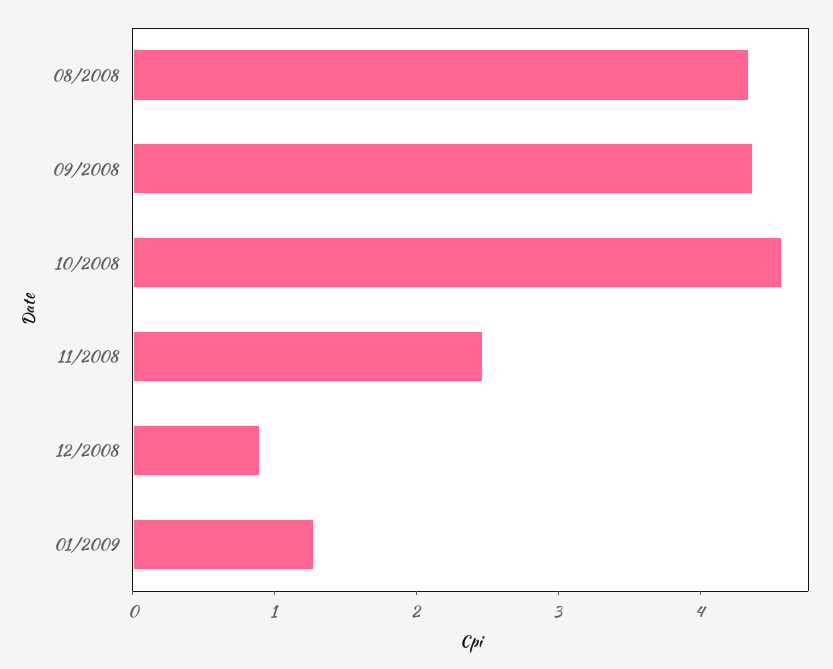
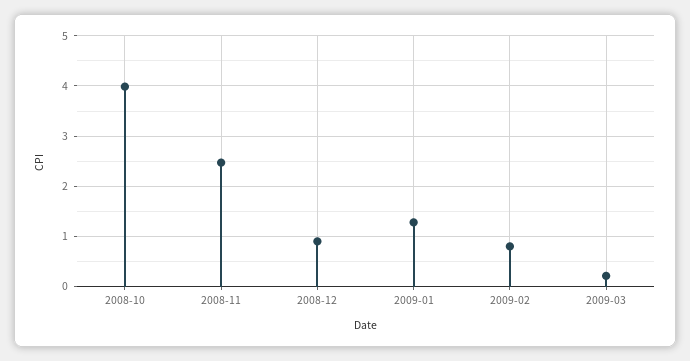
08/2008: 4.4 -> none
09/2008: 4.4 -> none
10/2008: 4.6 -> 4
2009-02: none -> 0.8
2009-03: none -> 0.2

